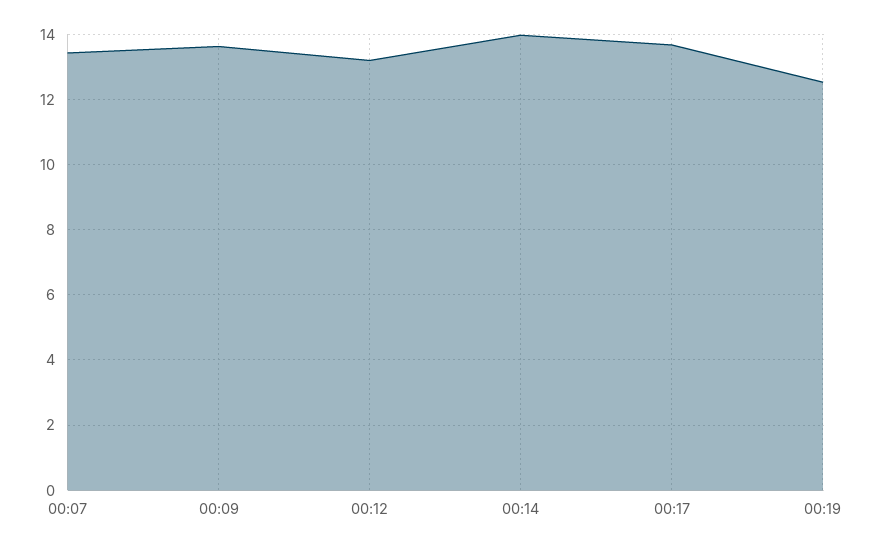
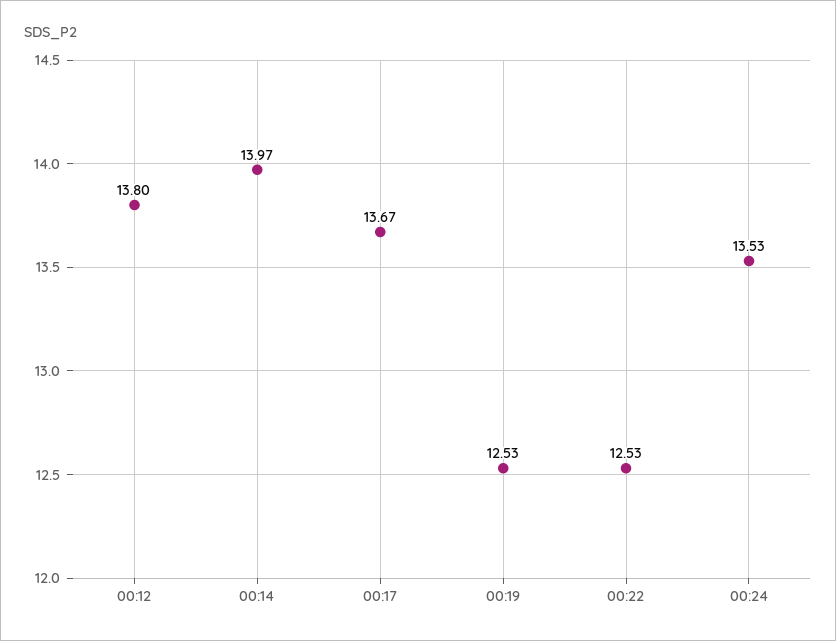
00:07: 13.4 -> none
00:09: 13.6 -> none
00:12: 13.2 -> 13.8
00:22: none -> 12.53
00:24: none -> 13.53

